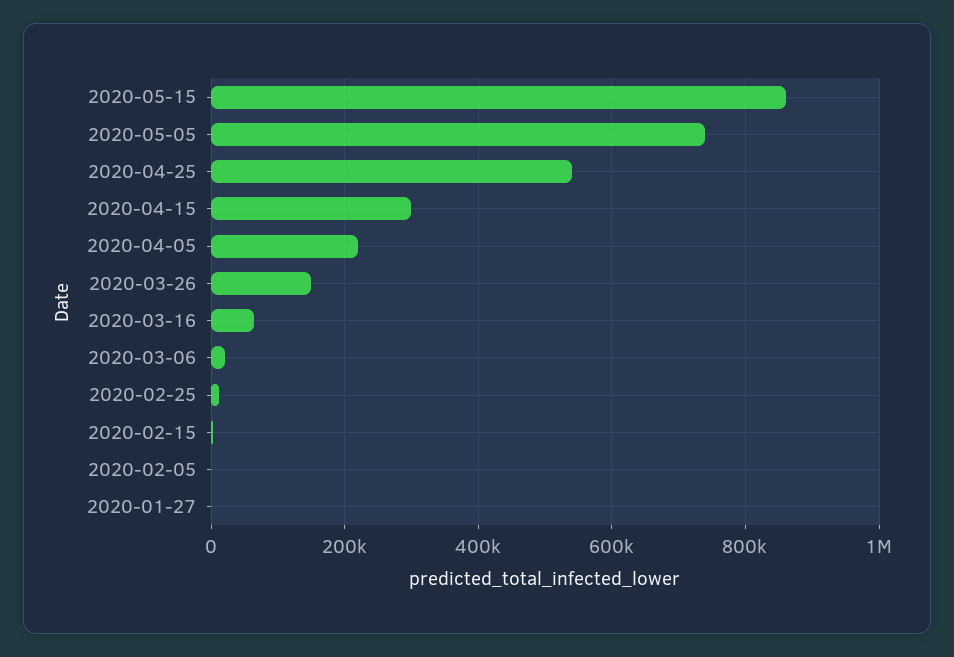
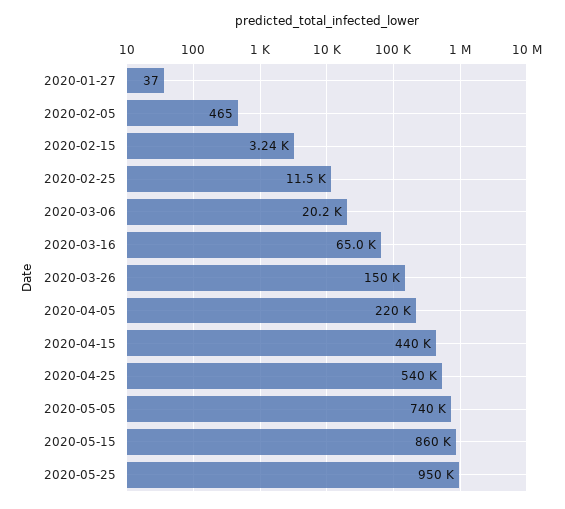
2020-04-15: 300000 -> 440000
2020-05-25: none -> 950000

